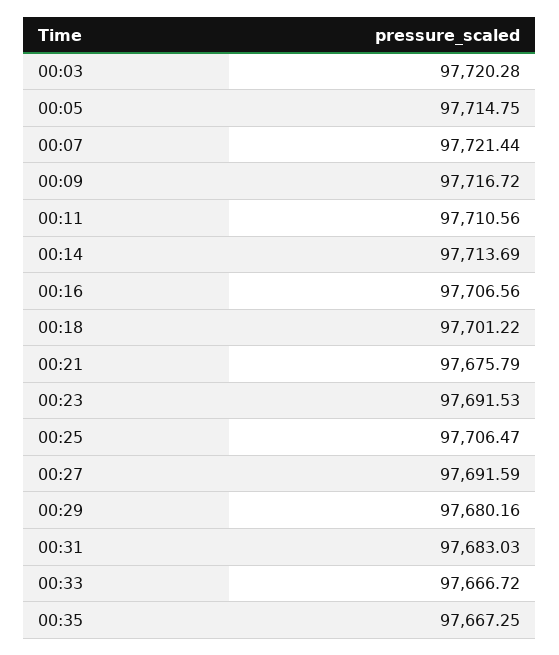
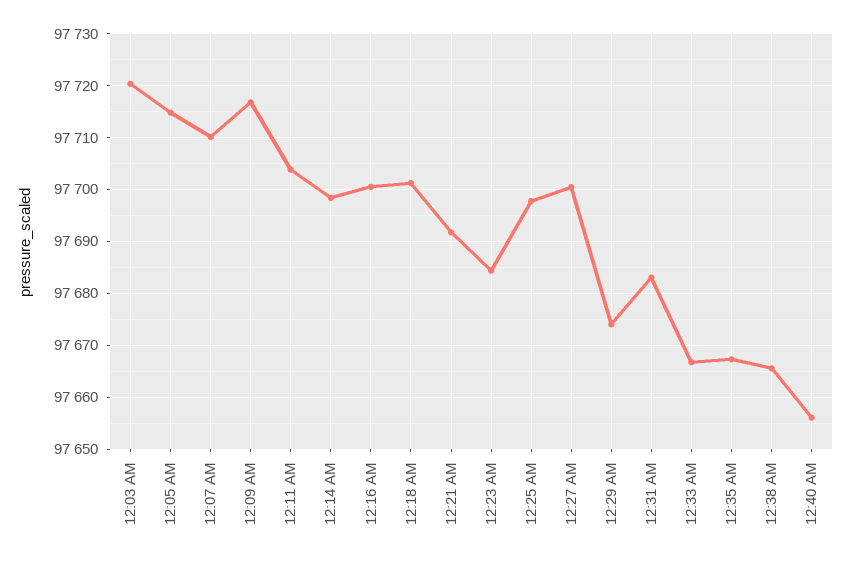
00:07: 97721.44 -> 97710
00:11: 97710.56 -> 97704
00:14: 97713.69 -> 97698
00:16: 97706.56 -> 97700
00:21: 97675.79 -> 97692
00:23: 97691.53 -> 97684
00:25: 97706.47 -> 97698
00:27: 97691.59 -> 97700
00:29: 97680.16 -> 97674
12:38 AM: none -> 97666
12:40 AM: none -> 97656

